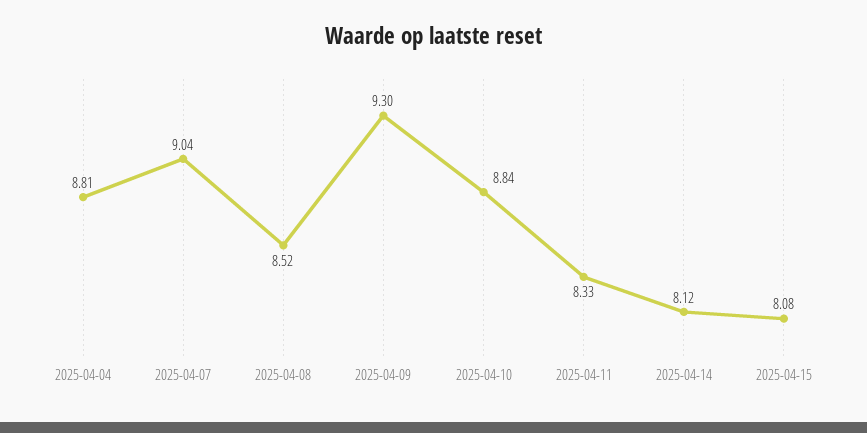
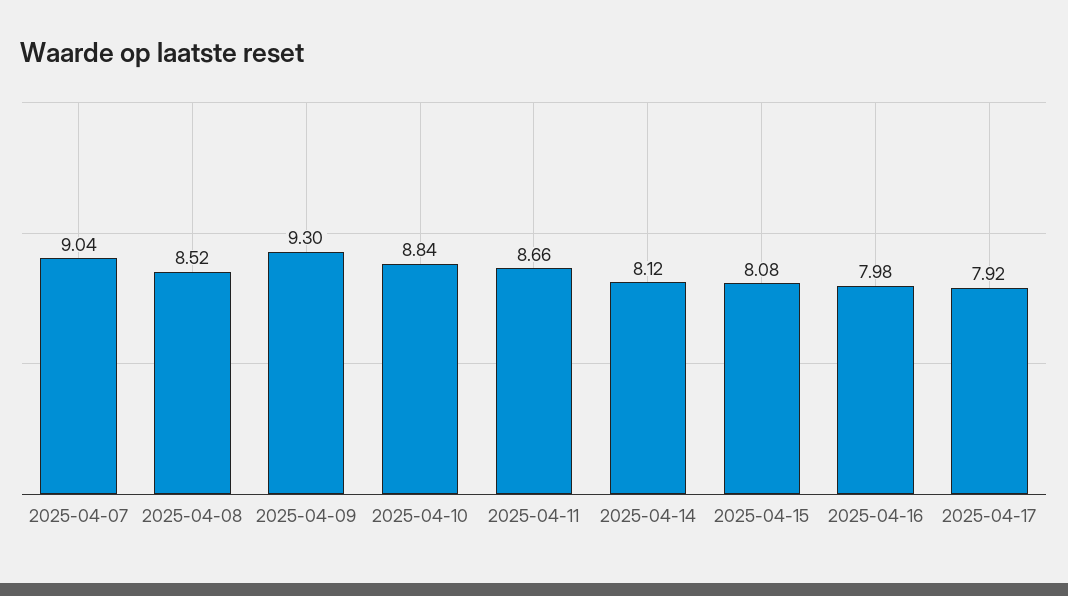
2025-04-04: 8.81 -> none
2025-04-11: 8.33 -> 8.66
2025-04-16: none -> 7.98
2025-04-17: none -> 7.92

